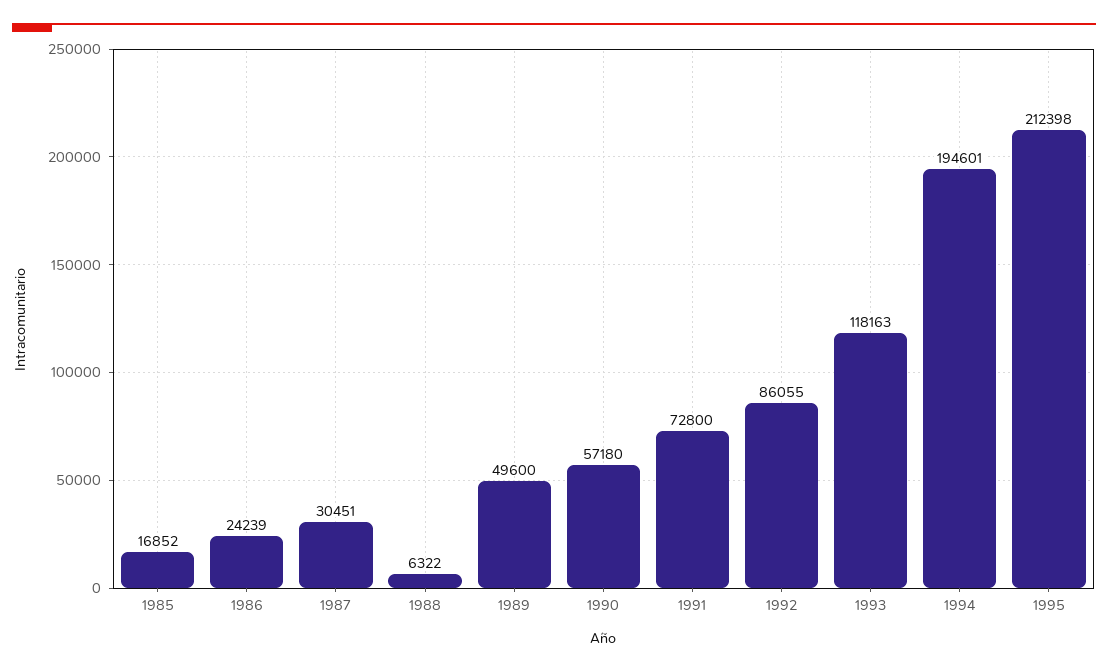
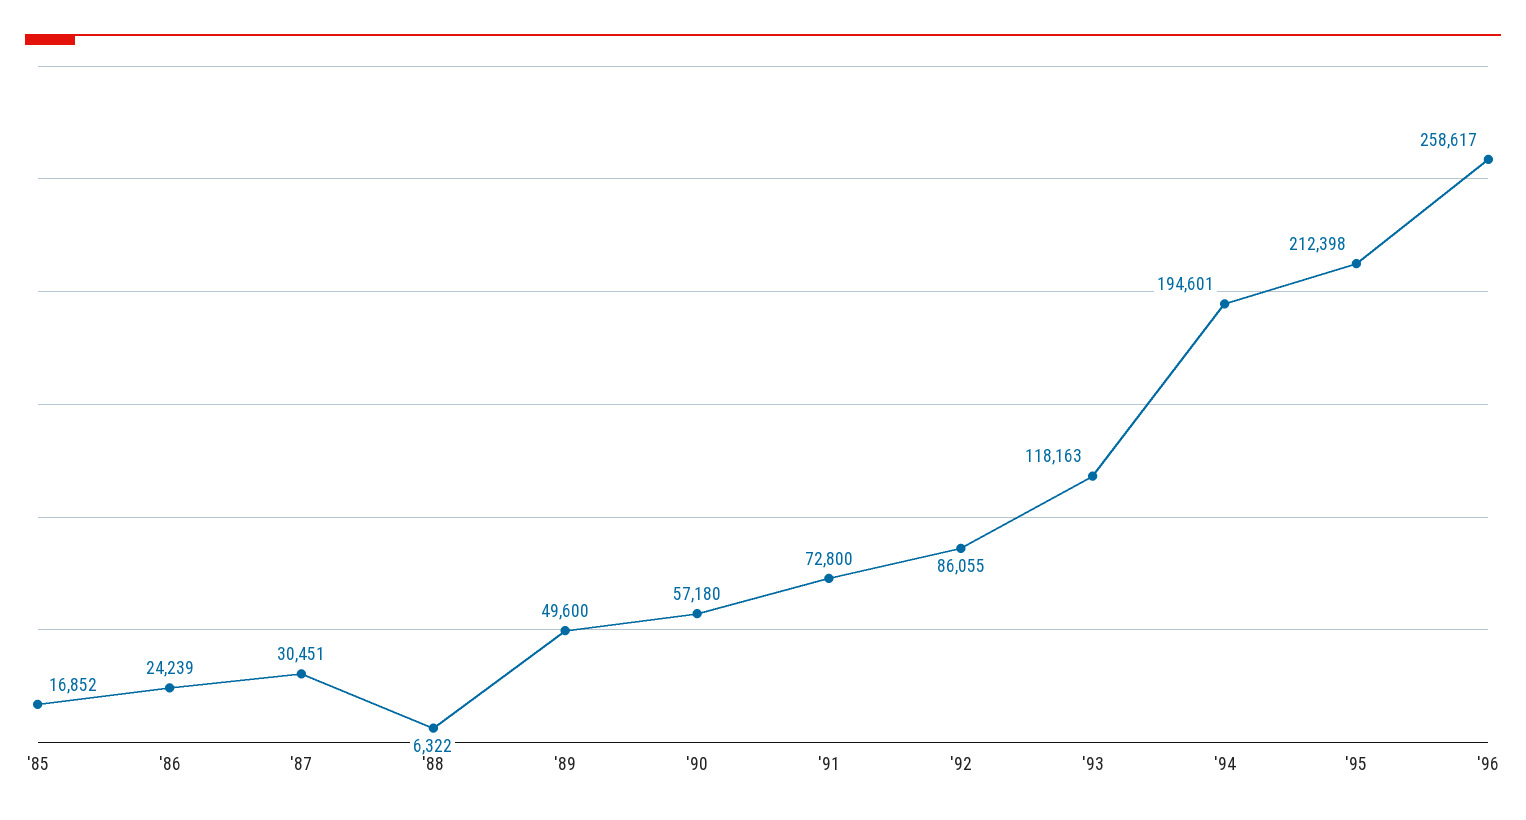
'96: none -> 258617

